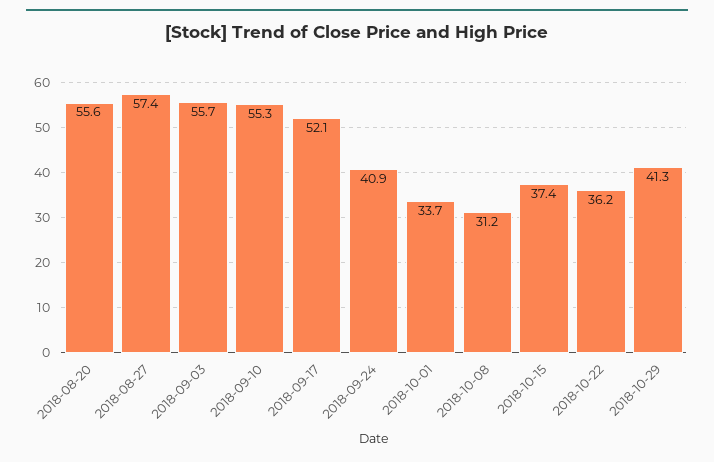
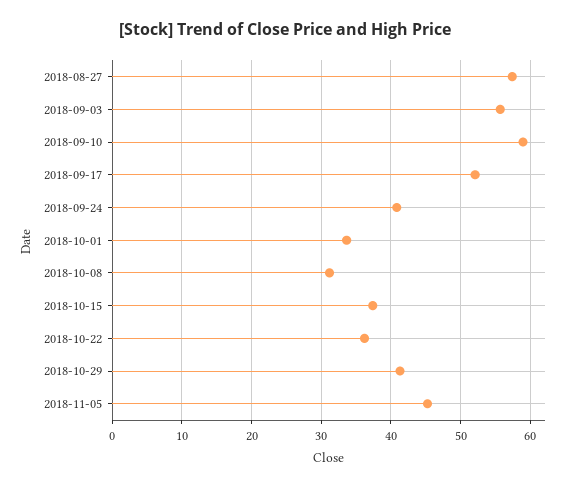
2018-08-20: 55.6 -> none
2018-09-10: 55.3 -> 59
2018-11-05: none -> 45

